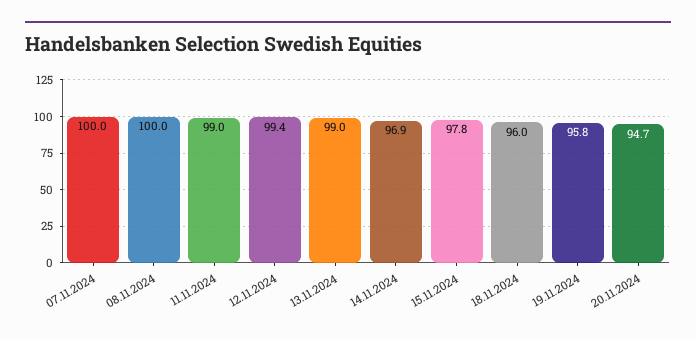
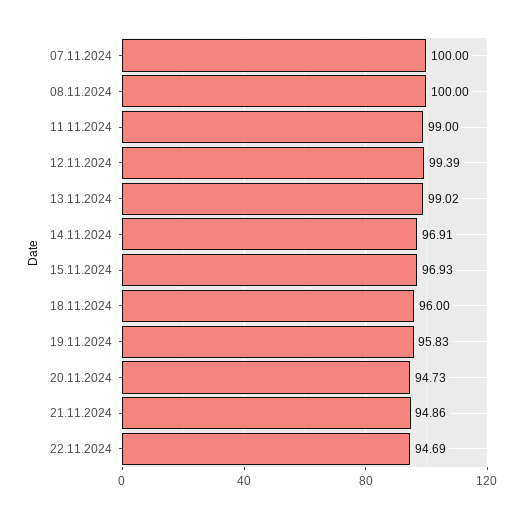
15.11.2024: 97.8 -> 96.93
21.11.2024: none -> 94.86
22.11.2024: none -> 94.69

